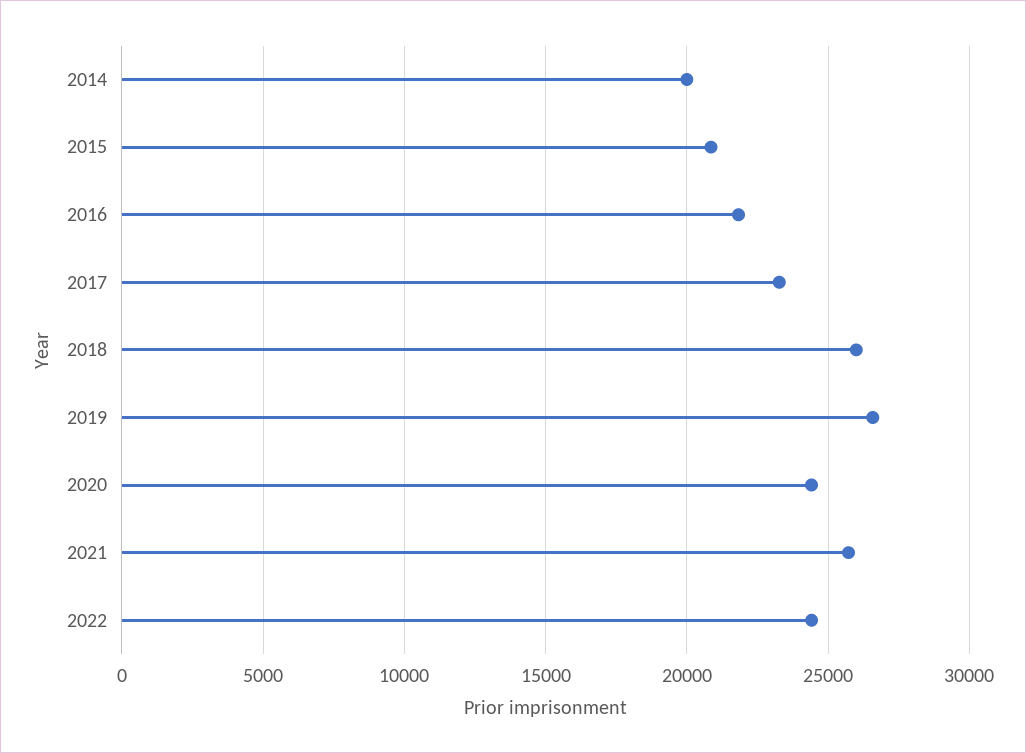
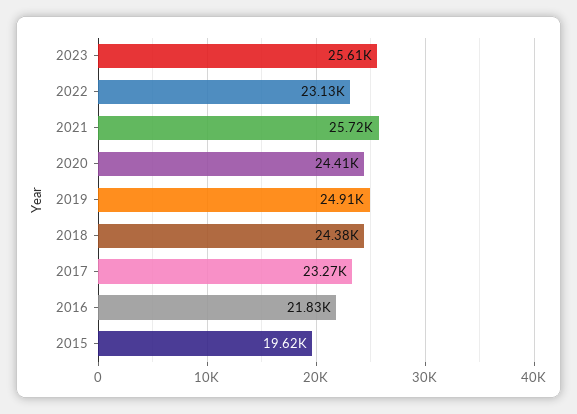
2014: 20000 -> none
2015: 21000 -> 19620
2018: 26000 -> 24380
2019: 26500 -> 24910
2022: 24500 -> 23130
2023: none -> 25610

